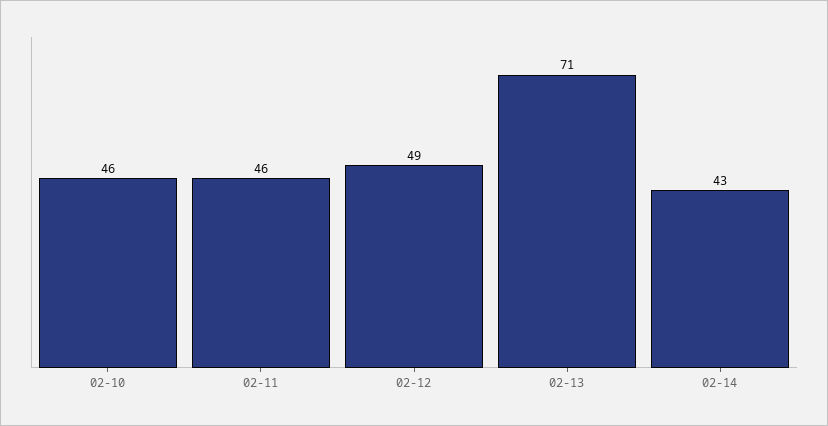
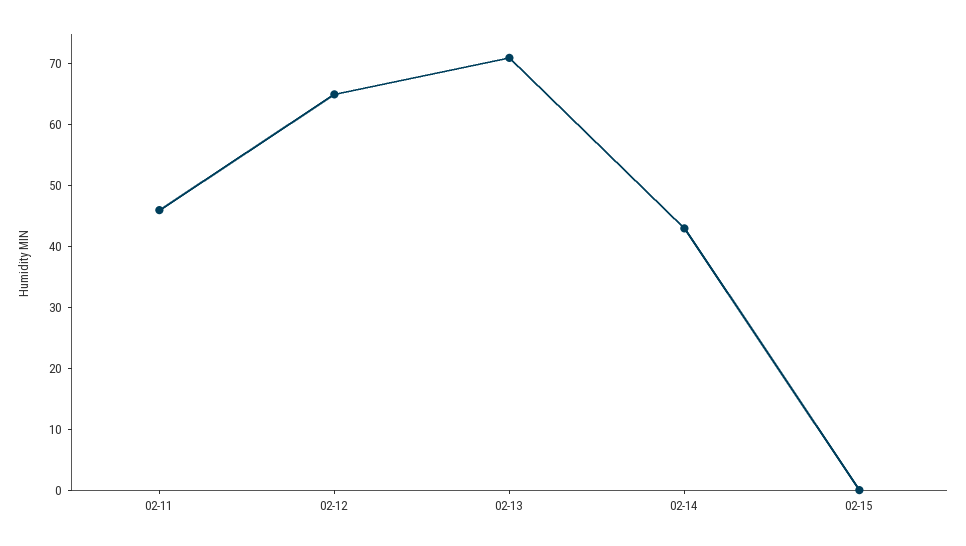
02-10: 46 -> none
02-12: 49 -> 65
02-15: none -> 0

